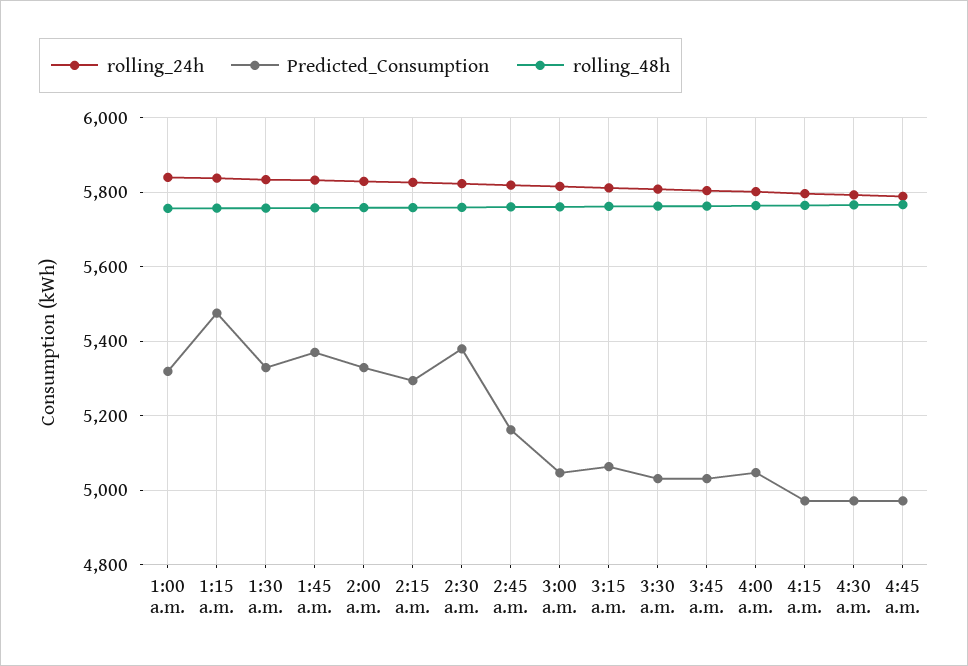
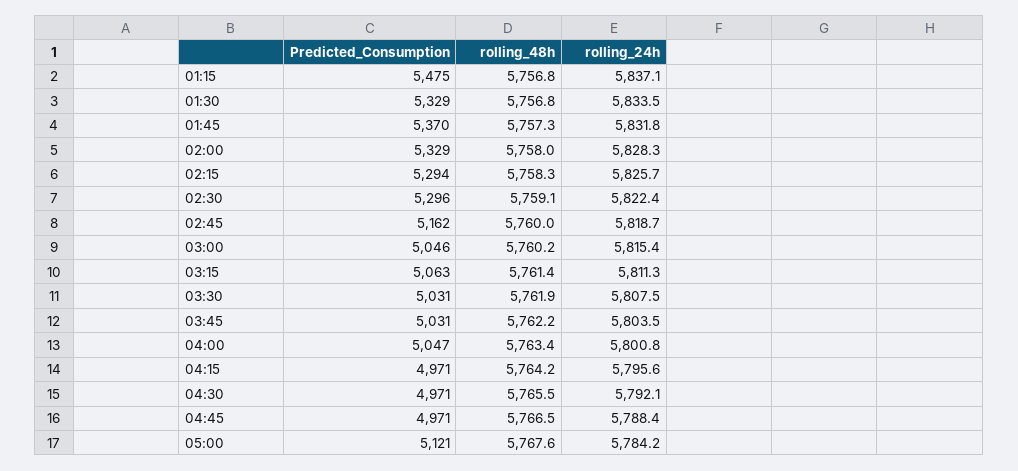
rolling_24h, 1:00 a.m.: 5840 -> none
Predicted_Consumption, 1:00 a.m.: 5320 -> none
rolling_48h, 1:00 a.m.: 5760 -> none
Predicted_Consumption, 2:30 a.m.: 5380 -> 5296
Predicted_Consumption, 05:00: none -> 5121
rolling_48h, 05:00: none -> 5767.6
rolling_24h, 05:00: none -> 5784.2

